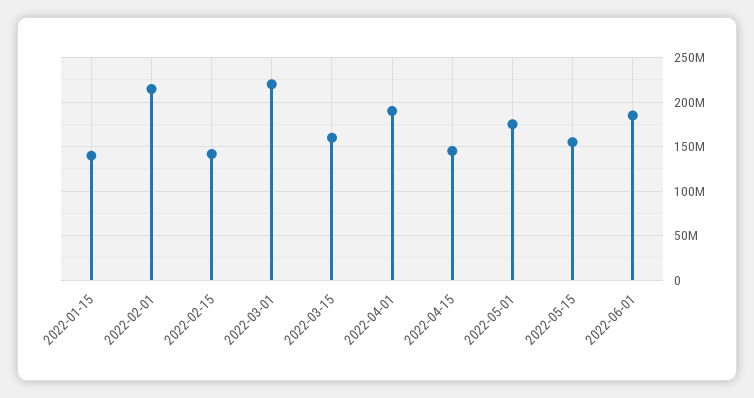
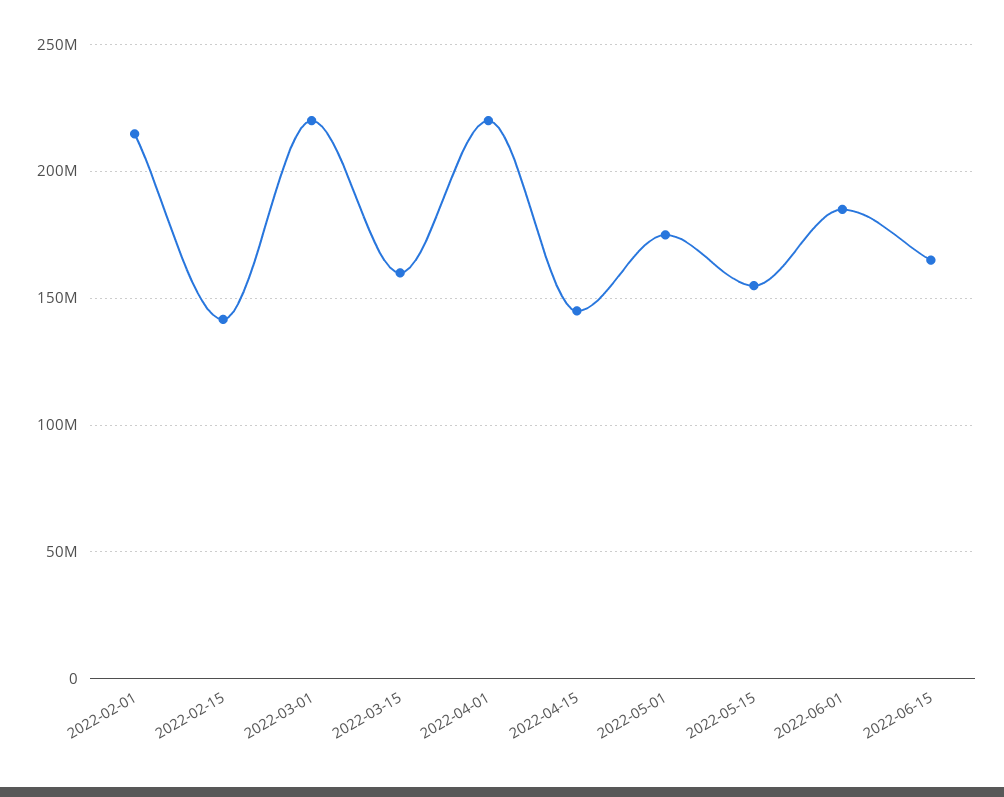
2022-01-15: 140000000 -> none
2022-04-01: 190000000 -> 220000000
2022-06-15: none -> 165000000

